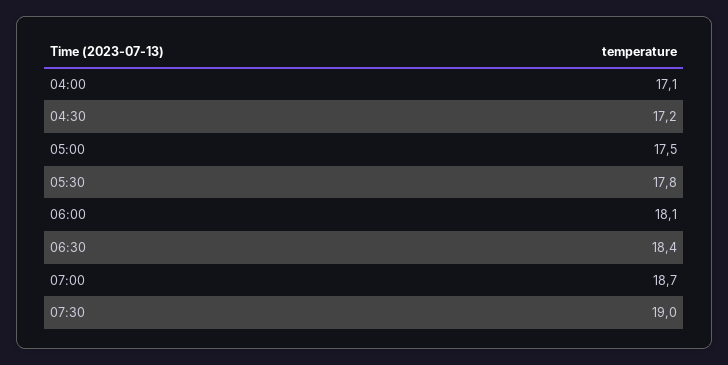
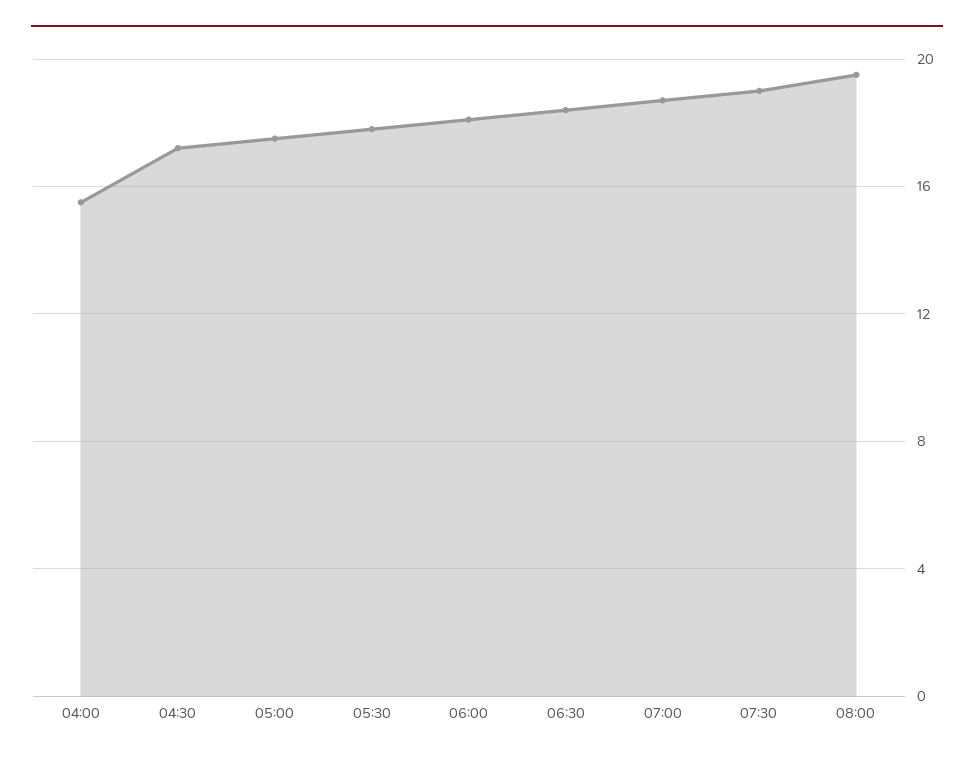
04:00: 17.1 -> 15.5
08:00: none -> 19.5

